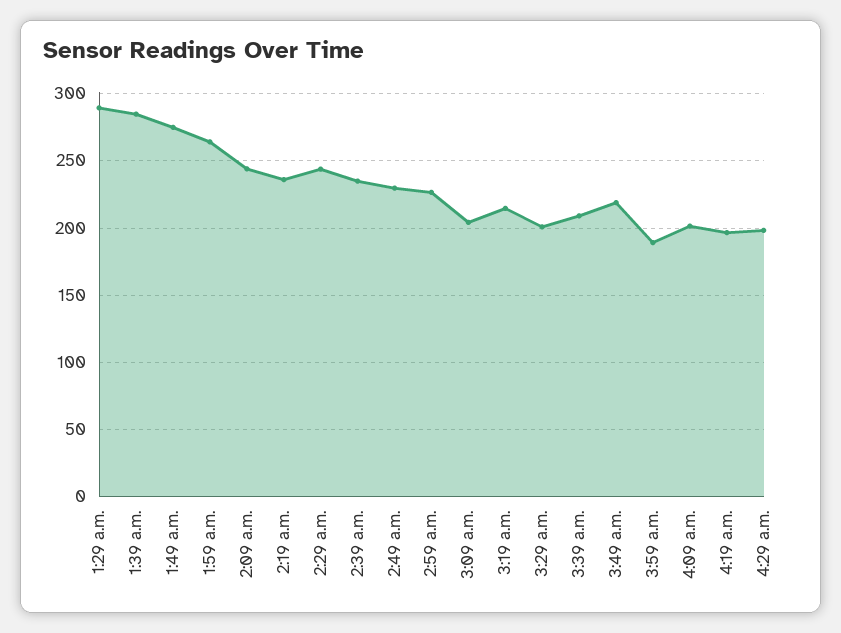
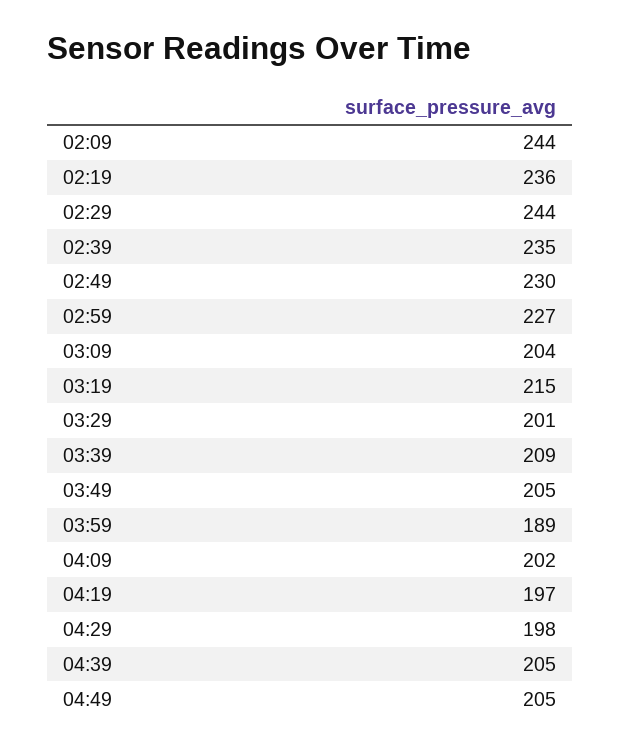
1:29 a.m.: 290 -> none
1:39 a.m.: 285 -> none
1:49 a.m.: 275 -> none
1:59 a.m.: 265 -> none
3:49 a.m.: 220 -> 205
04:39: none -> 205
04:49: none -> 205

